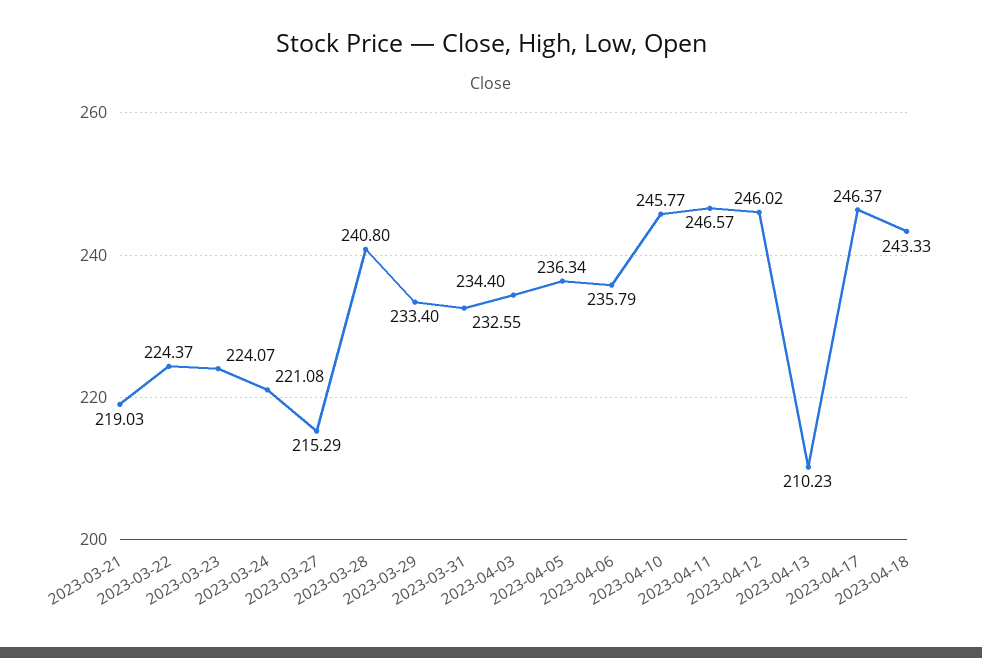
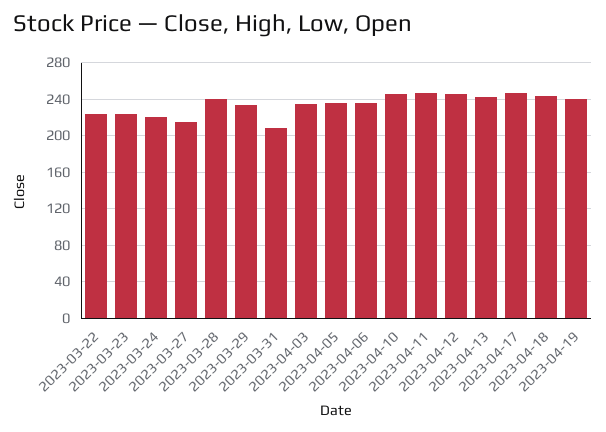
2023-03-21: 219.03 -> none
2023-03-31: 232.55 -> 210
2023-04-13: 210.23 -> 240
2023-04-19: none -> 240

